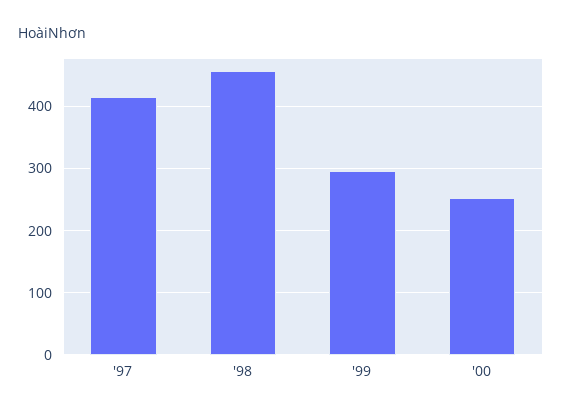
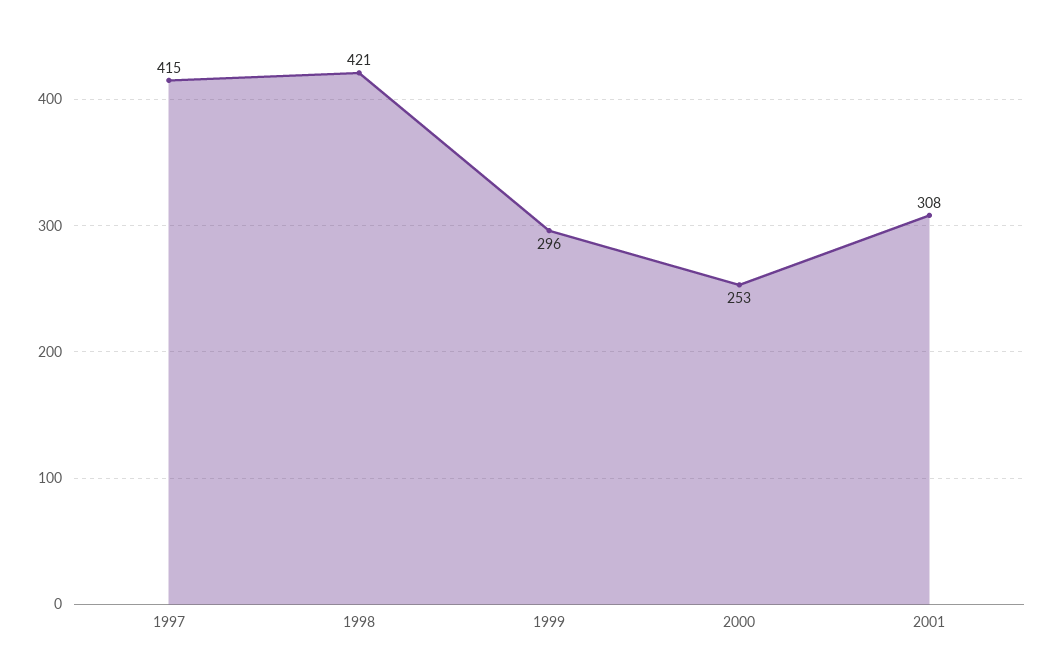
'98: 460 -> 421
2001: none -> 308

